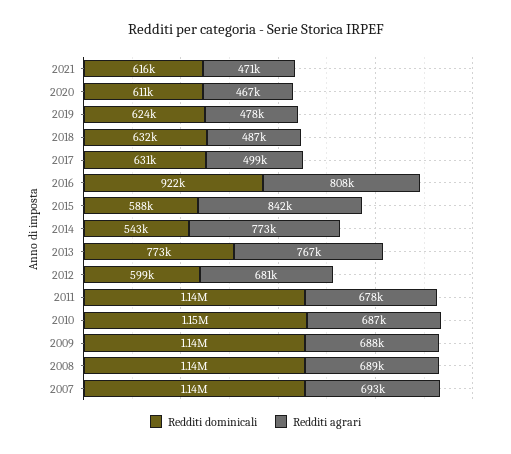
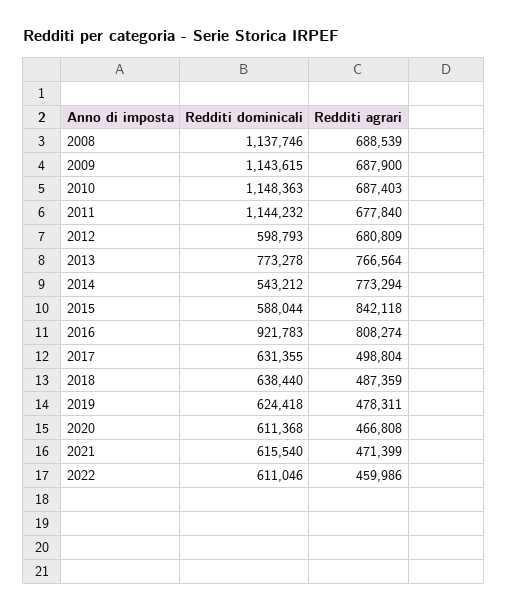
Redditi dominicali, 2018: 632000 -> 638440
Redditi dominicali, 2007: 1140000 -> none
Redditi agrari, 2007: 693000 -> none
Redditi dominicali, 2022: none -> 611046
Redditi agrari, 2022: none -> 459986

